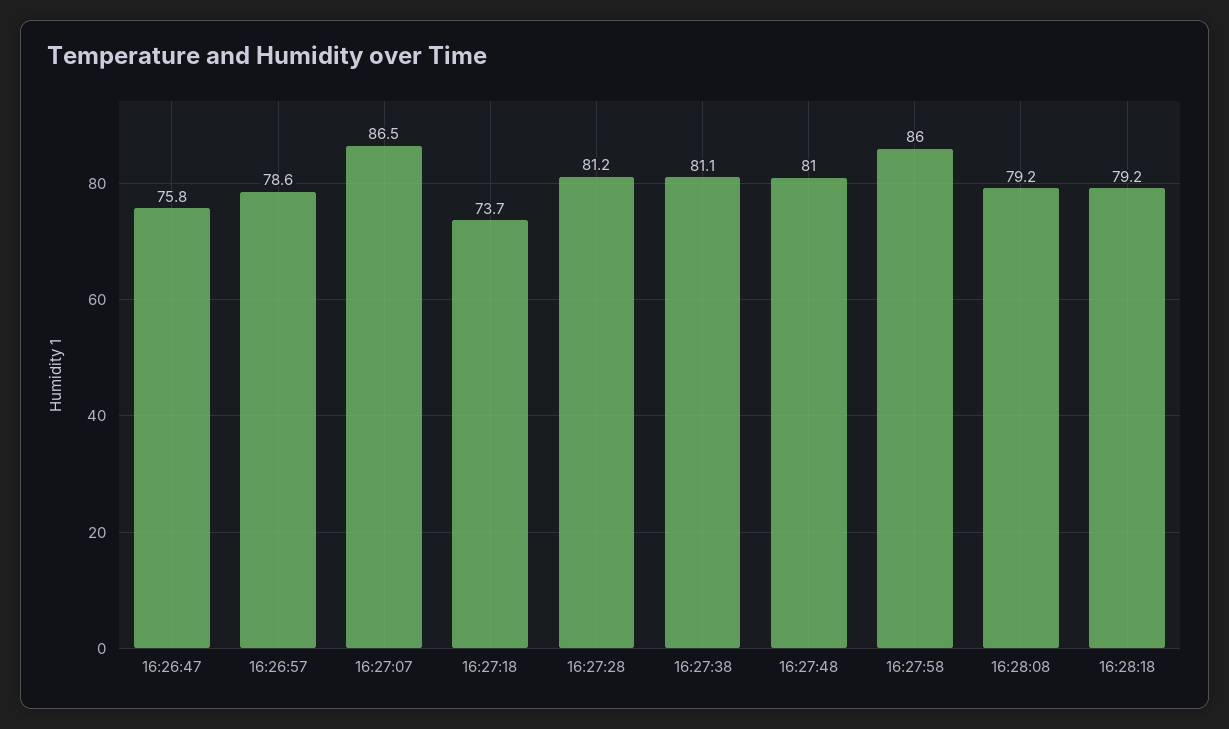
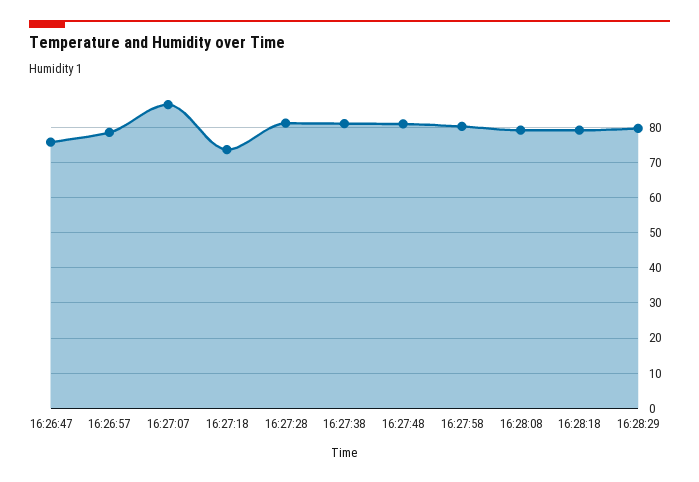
16:27:58: 86 -> 80
16:28:29: none -> 80

